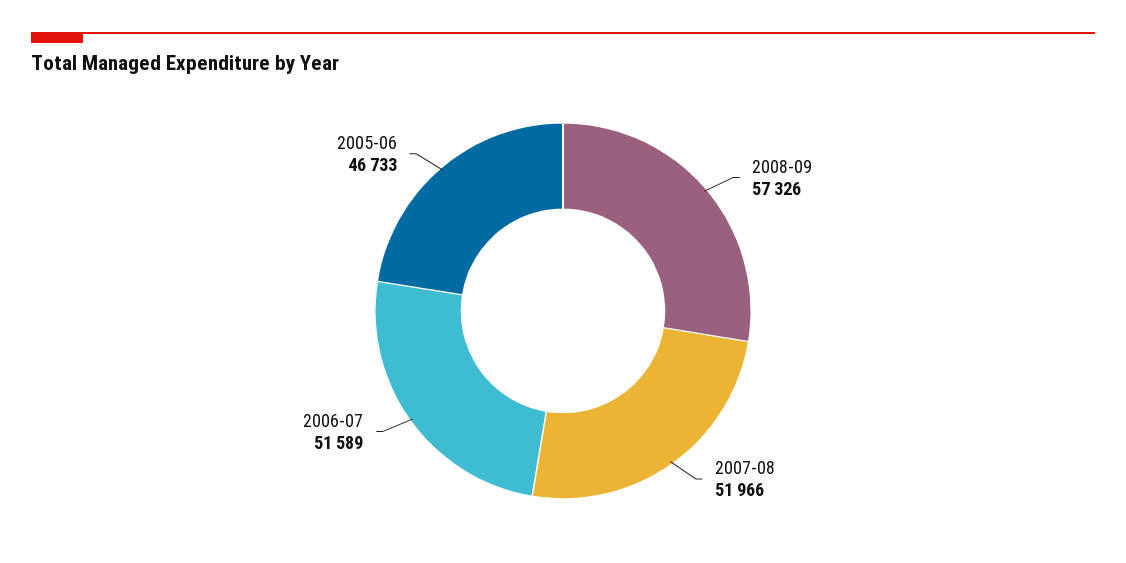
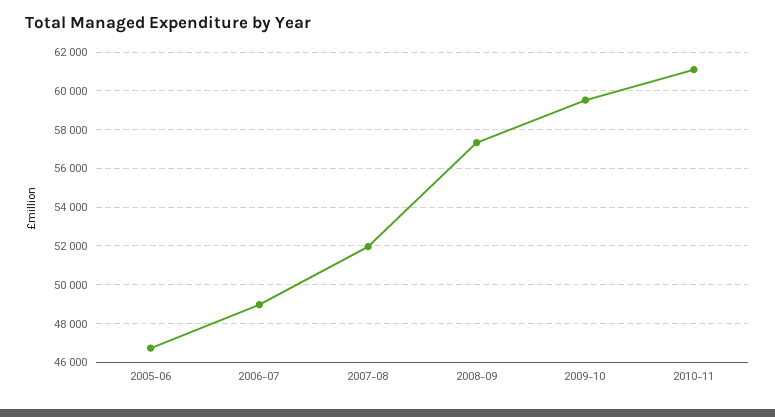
2006-07: 51589 -> 49000
2009-10: none -> 59500
2010-11: none -> 61000

